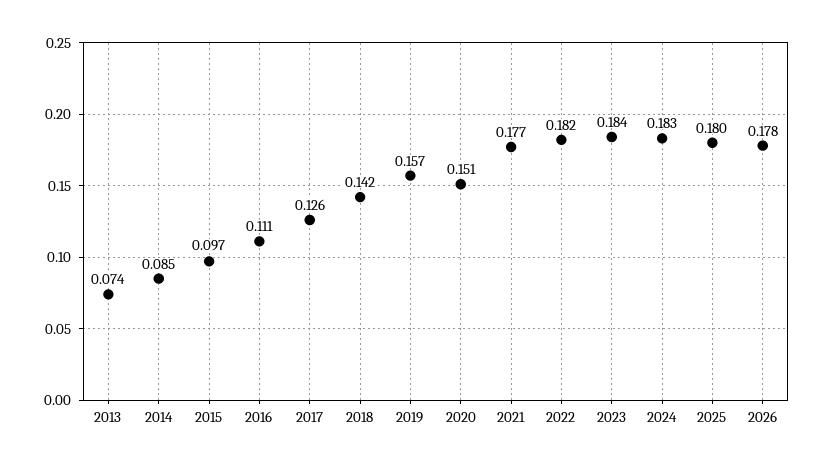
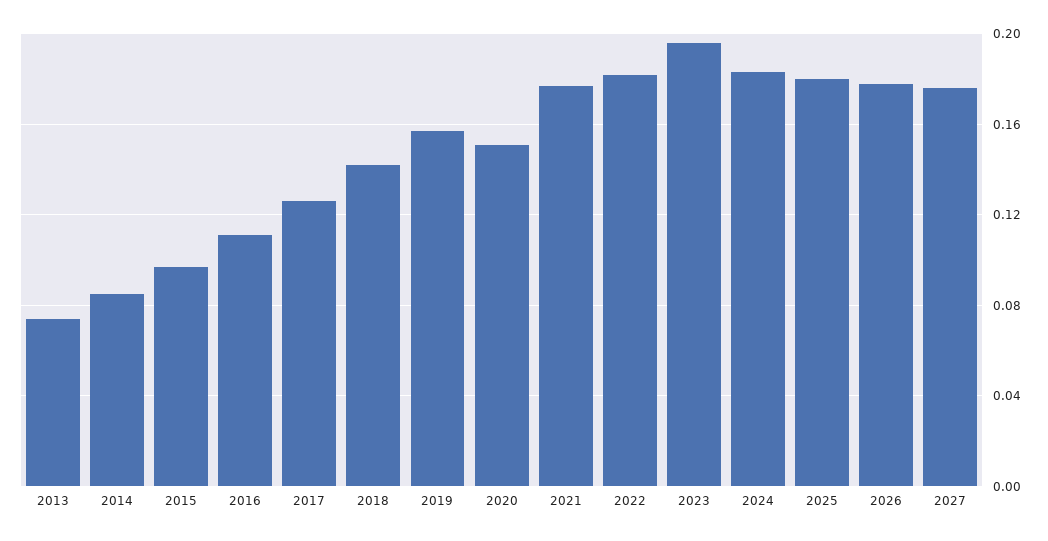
2023: 0.184 -> 0.195
2027: none -> 0.175

